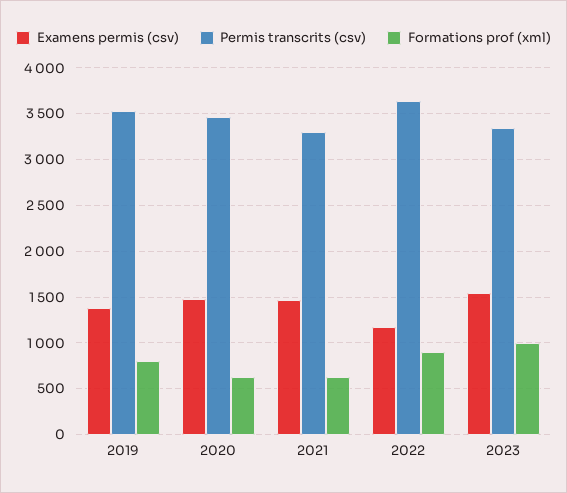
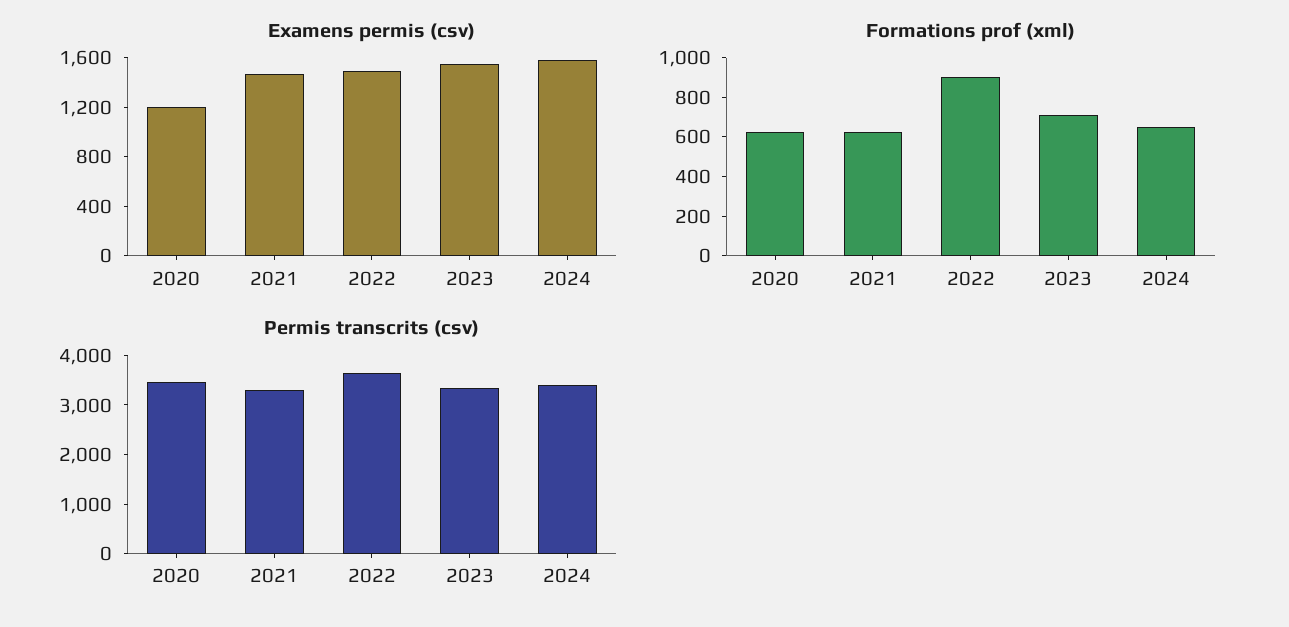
Examens permis (csv), 2019: 1400 -> none
Permis transcrits (csv), 2019: 3500 -> none
Formations prof (xml), 2019: 800 -> none
Examens permis (csv), 2020: 1500 -> 1200
Examens permis (csv), 2022: 1200 -> 1500
Formations prof (xml), 2023: 1000 -> 700
Examens permis (csv), 2024: none -> 1600
Formations prof (xml), 2024: none -> 650
Permis transcrits (csv), 2024: none -> 3400

